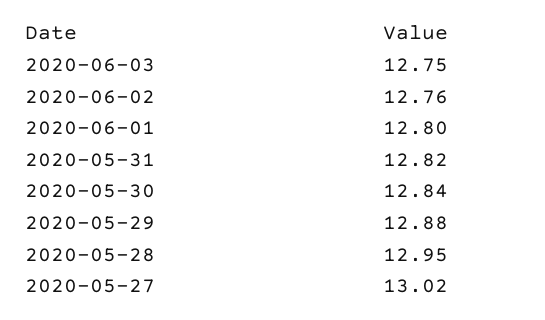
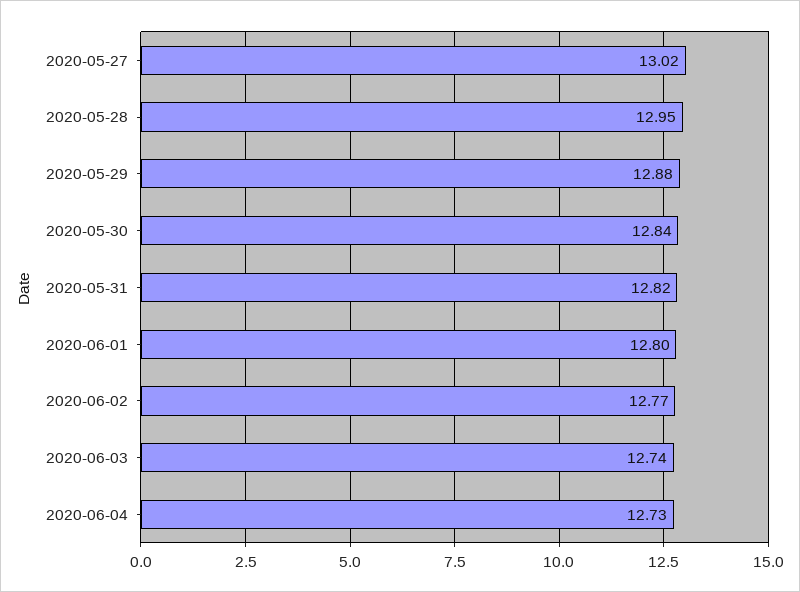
2020-06-03: 12.75 -> 12.74
2020-06-02: 12.76 -> 12.77
2020-06-04: none -> 12.73

